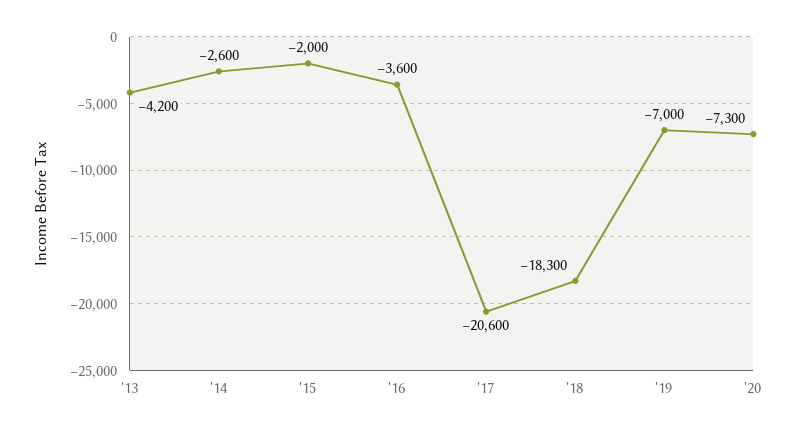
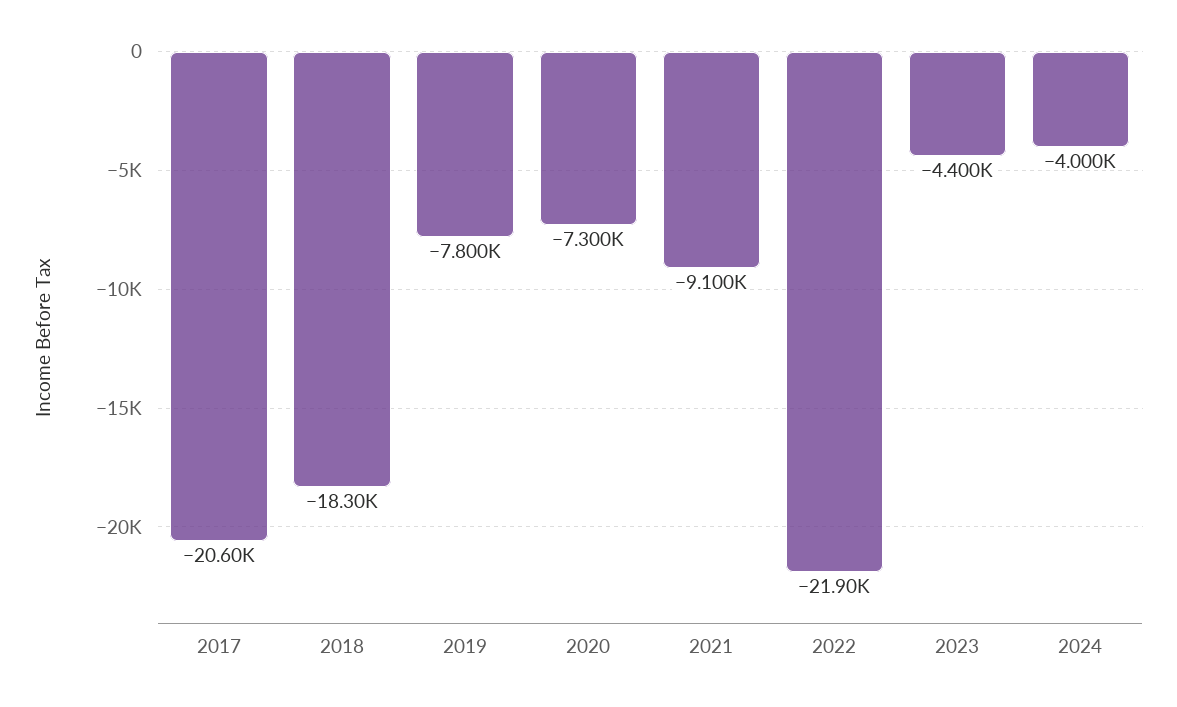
'13: -4200 -> none
'14: -2600 -> none
'15: -2000 -> none
'16: -3600 -> none
'19: -7000 -> -7800
2021: none -> -9100
2022: none -> -21900
2023: none -> -4400
2024: none -> -4000

